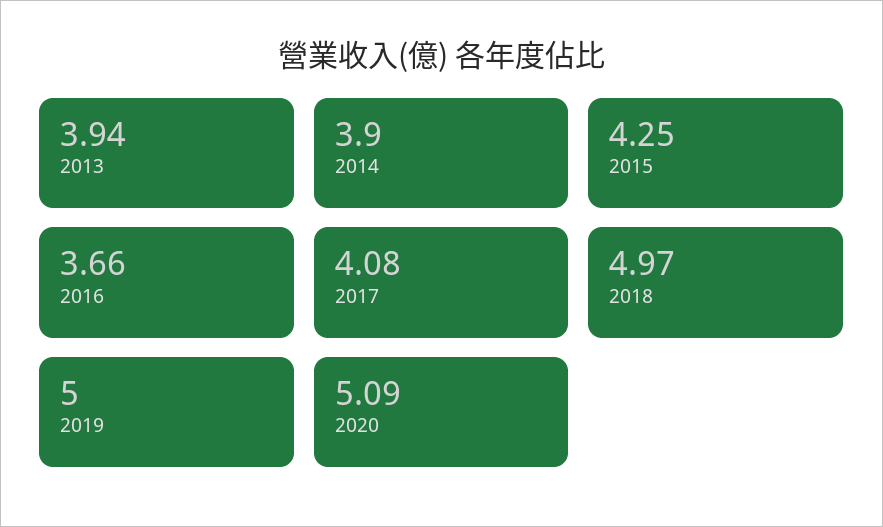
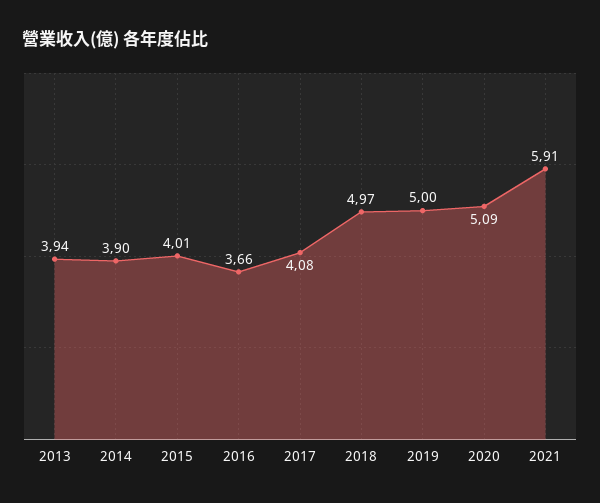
2015: 4.25 -> 4.01
2021: none -> 5.91

